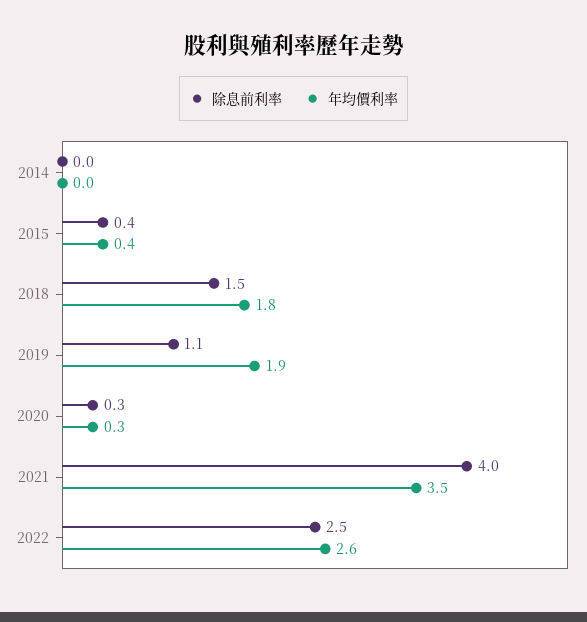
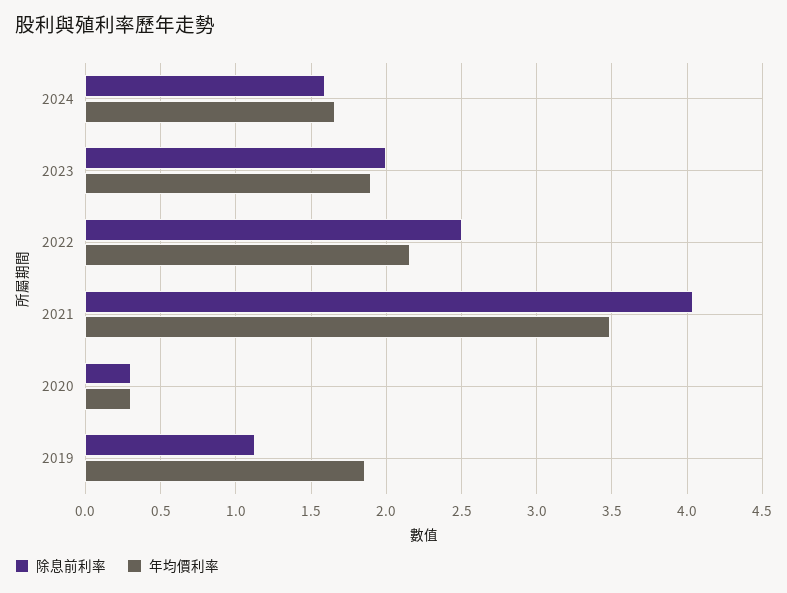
除息前利率, 2014: 0 -> none
年均價利率, 2014: 0 -> none
除息前利率, 2015: 0.4 -> none
年均價利率, 2015: 0.4 -> none
除息前利率, 2018: 1.5 -> none
年均價利率, 2018: 1.8 -> none
年均價利率, 2022: 2.6 -> 2.15
除息前利率, 2024: none -> 1.6
年均價利率, 2024: none -> 1.65
除息前利率, 2023: none -> 2
年均價利率, 2023: none -> 1.9

